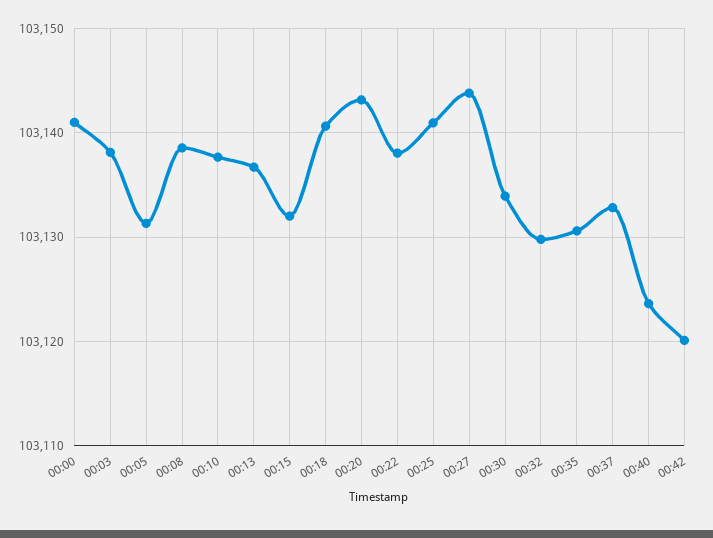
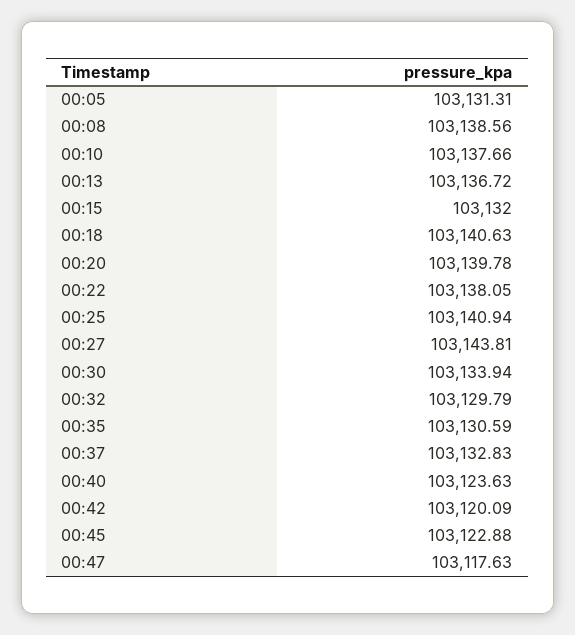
00:00: 103141 -> none
00:03: 103138 -> none
00:20: 103143 -> 103139.78
00:45: none -> 103122.88
00:47: none -> 103117.63

